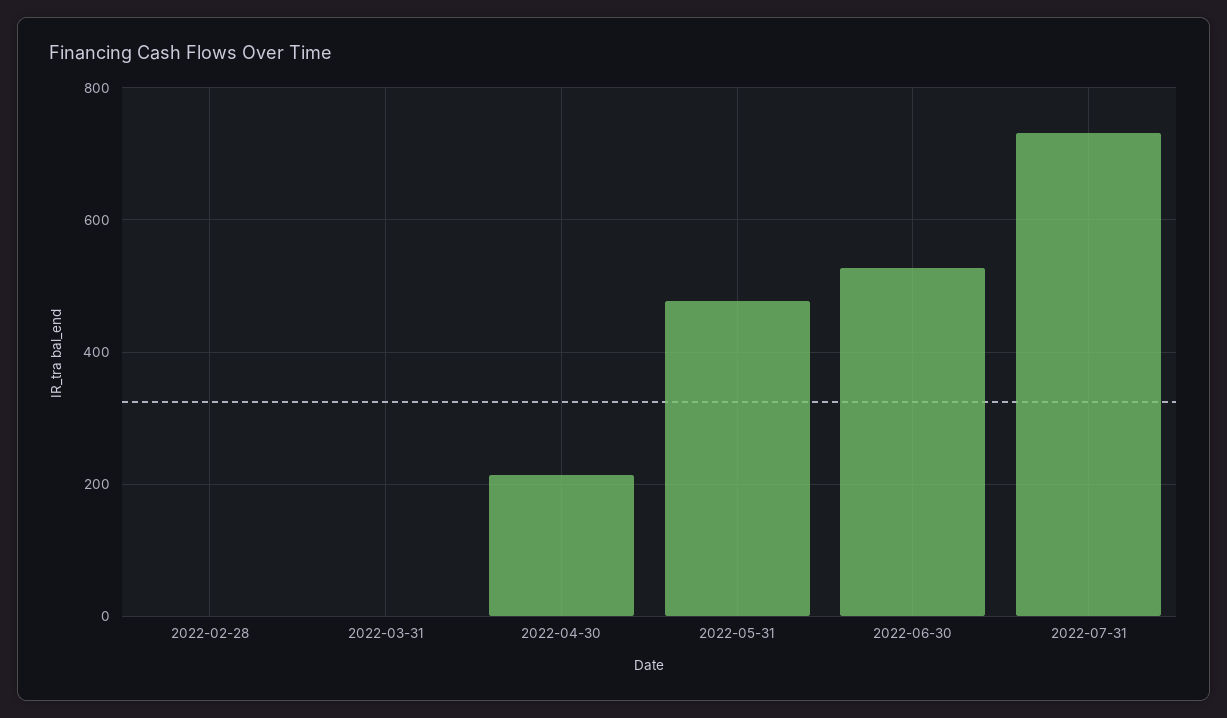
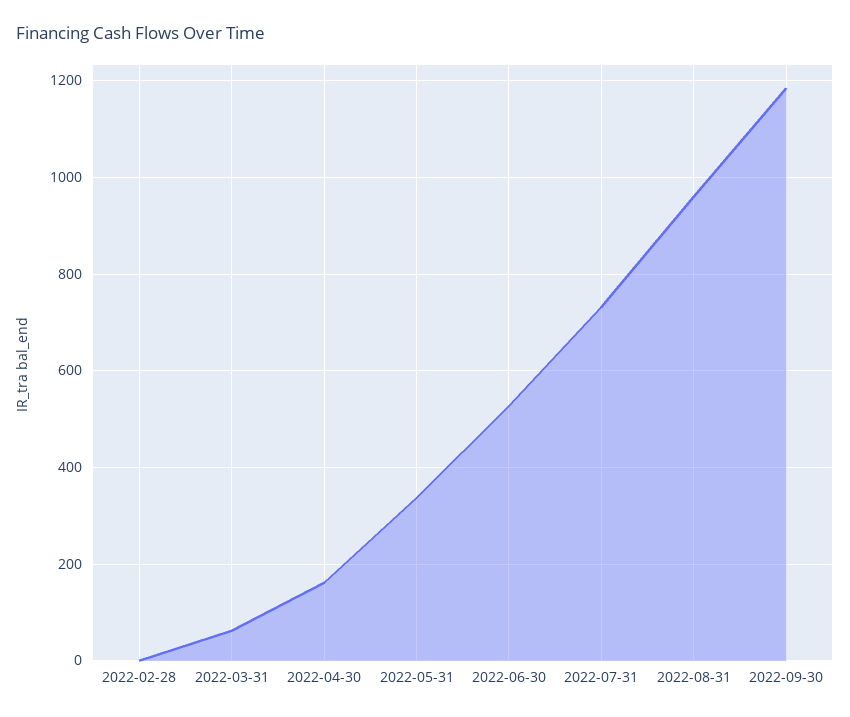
2022-03-31: 0 -> 60
2022-04-30: 220 -> 160
2022-05-31: 480 -> 340
2022-08-31: none -> 960
2022-09-30: none -> 1180

